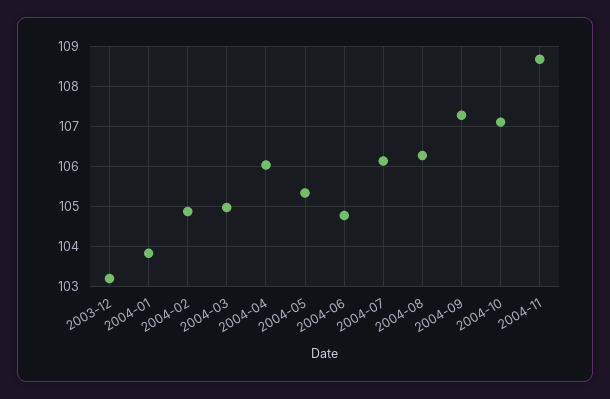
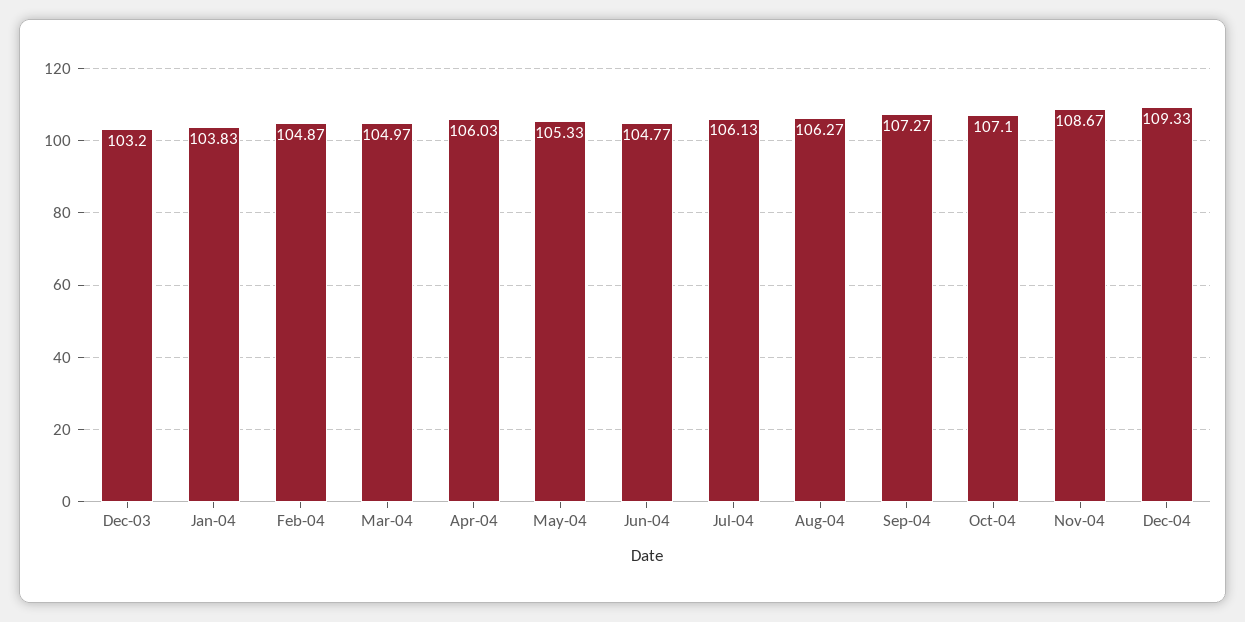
Dec-04: none -> 109.33

